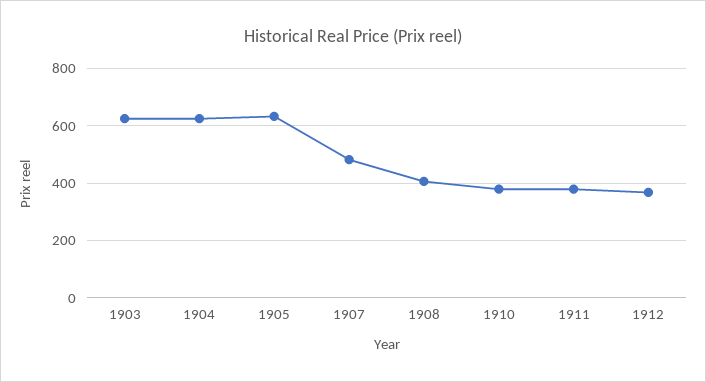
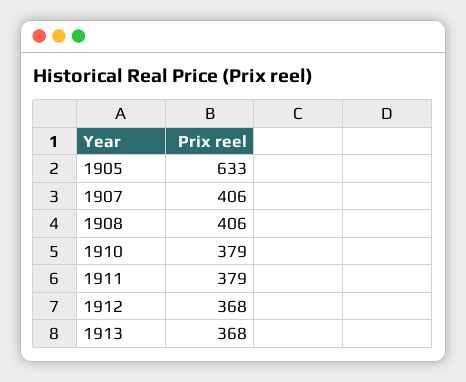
1903: 625 -> none
1904: 625 -> none
1907: 475 -> 406
1913: none -> 368

